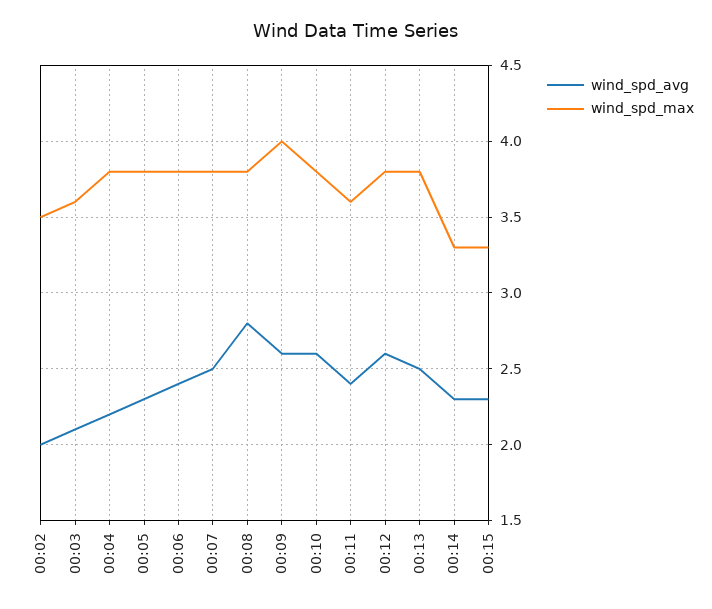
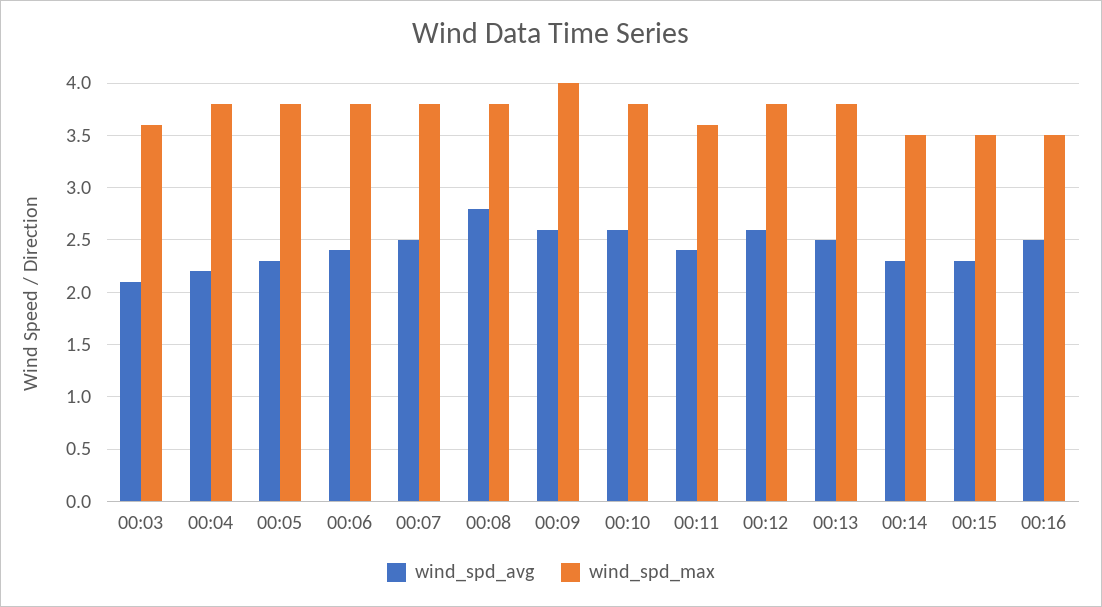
wind_spd_avg, 00:02: 2 -> none
wind_spd_max, 00:02: 3.5 -> none
wind_spd_max, 00:14: 3.3 -> 3.5
wind_spd_max, 00:15: 3.3 -> 3.5
wind_spd_avg, 00:16: none -> 2.5
wind_spd_max, 00:16: none -> 3.5

